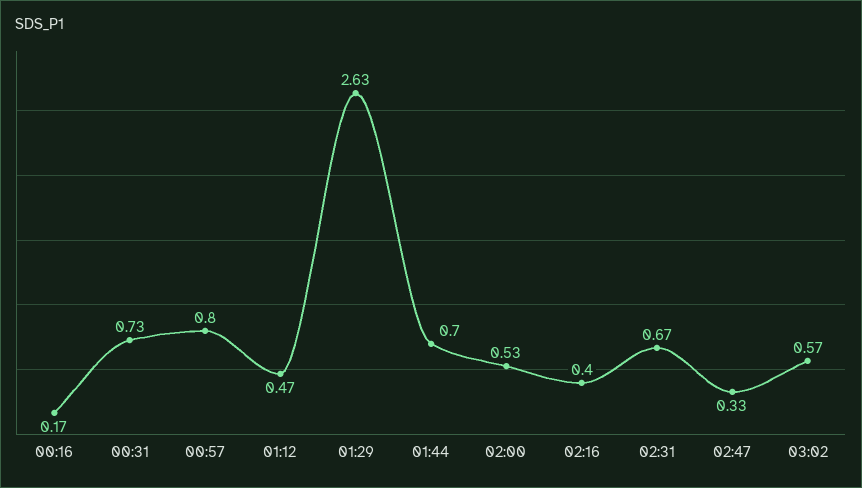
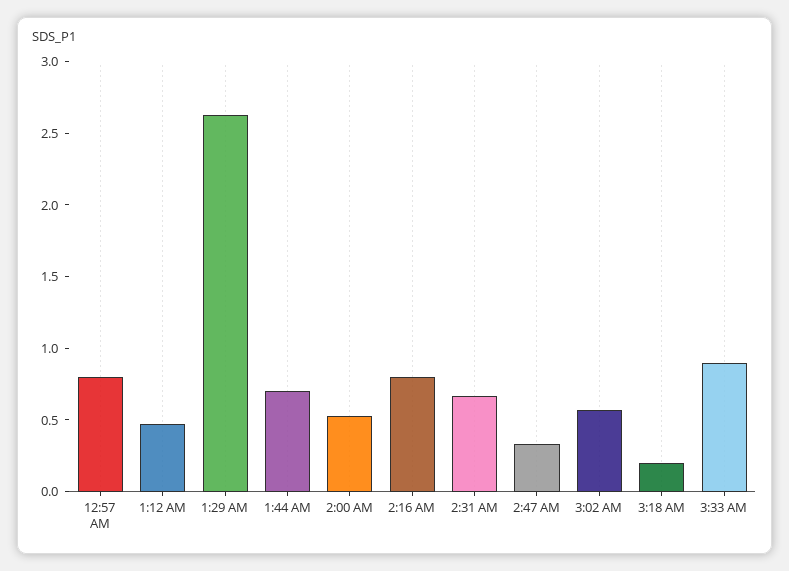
00:16: 0.17 -> none
00:31: 0.73 -> none
02:16: 0.4 -> 0.8
3:18 AM: none -> 0.2
3:33 AM: none -> 0.9

